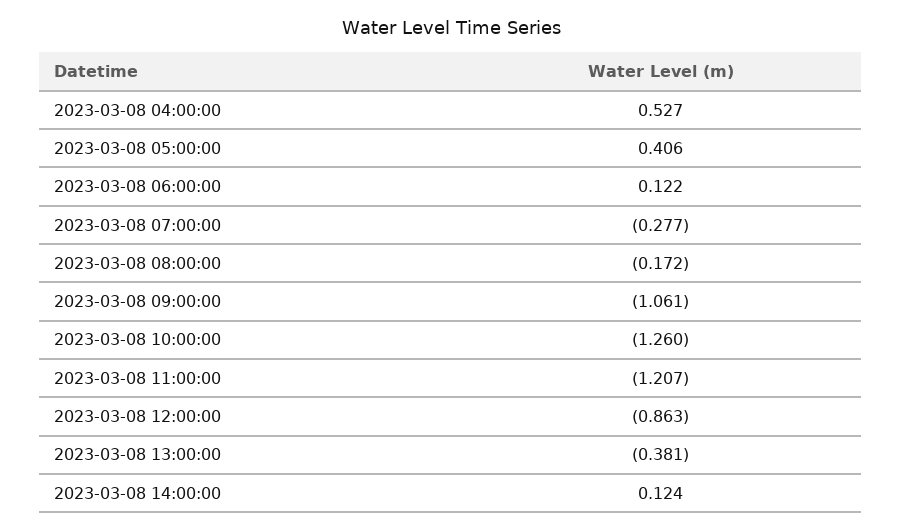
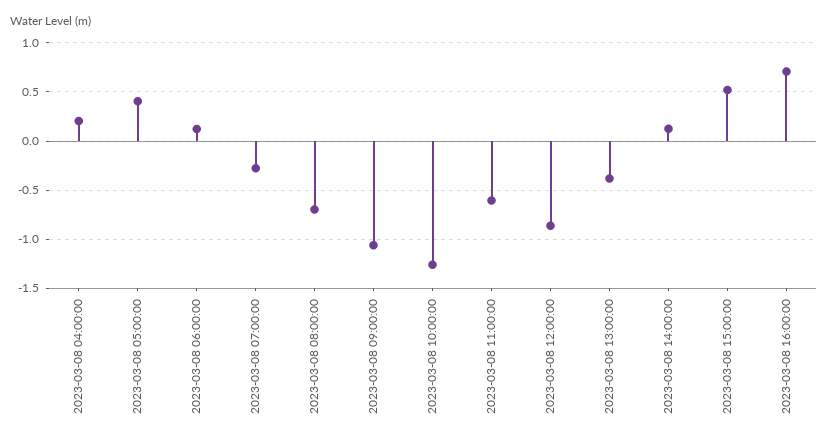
2023-03-08 04:00:00: 0.527 -> 0.2
2023-03-08 08:00:00: -0.172 -> -0.7
2023-03-08 11:00:00: -1.207 -> -0.6
2023-03-08 15:00:00: none -> 0.5
2023-03-08 16:00:00: none -> 0.7

